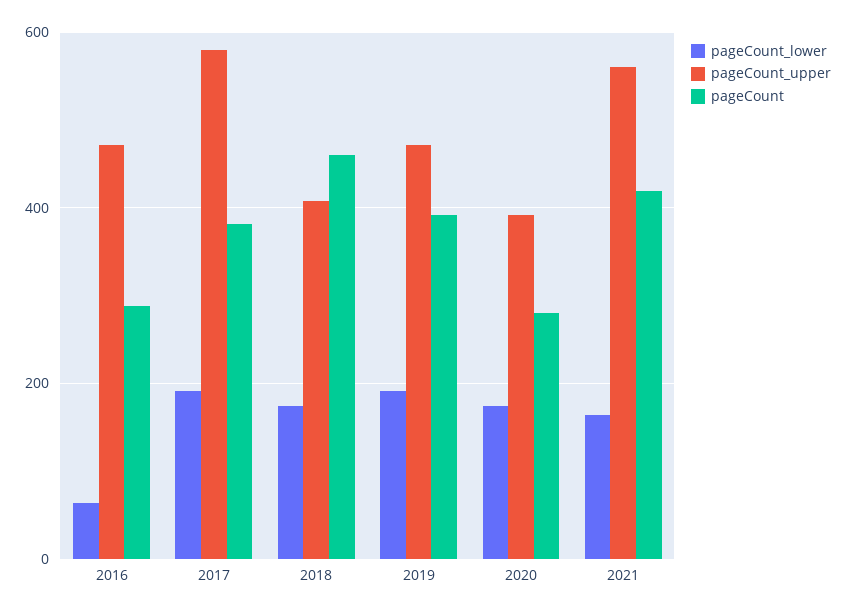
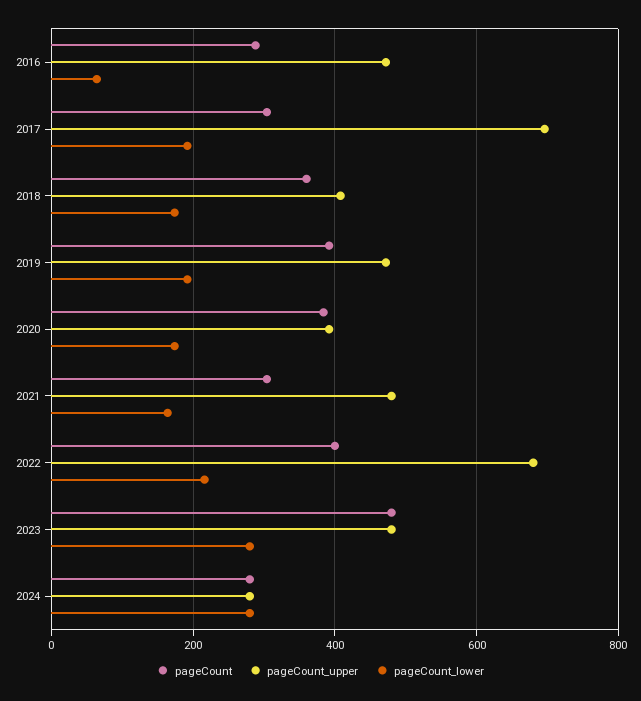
pageCount_upper, 2017: 580 -> 700
pageCount, 2017: 380 -> 300
pageCount, 2018: 460 -> 360
pageCount, 2020: 280 -> 380
pageCount_upper, 2021: 560 -> 480
pageCount, 2021: 420 -> 300
pageCount, 2022: none -> 400
pageCount_upper, 2022: none -> 680
pageCount_lower, 2022: none -> 220
pageCount, 2023: none -> 480
pageCount_upper, 2023: none -> 480
pageCount_lower, 2023: none -> 280
pageCount, 2024: none -> 280
pageCount_upper, 2024: none -> 280
pageCount_lower, 2024: none -> 280

